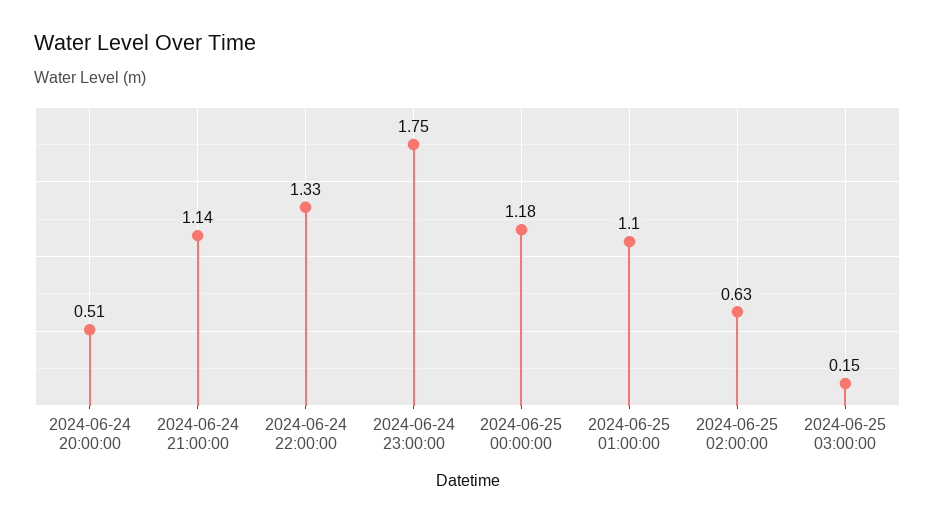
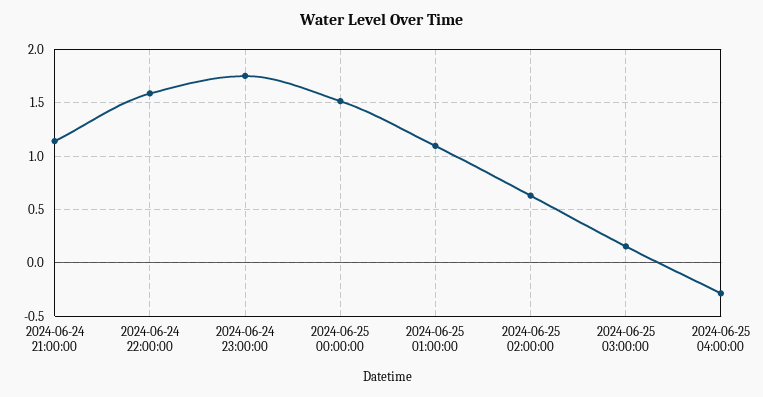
2024-06-24 20:00:00: 0.51 -> none
2024-06-24 22:00:00: 1.33 -> 1.6
2024-06-25 00:00:00: 1.18 -> 1.5
2024-06-25 04:00:00: none -> -0.3

